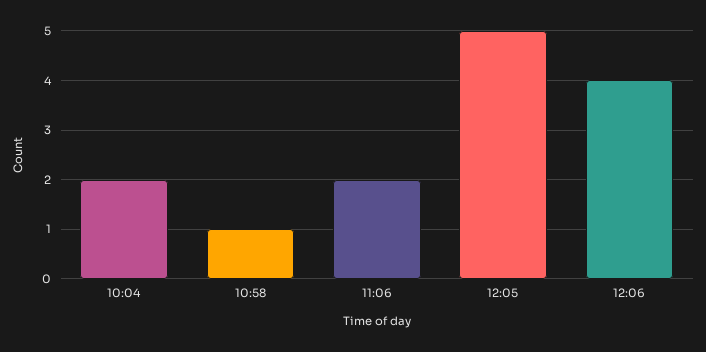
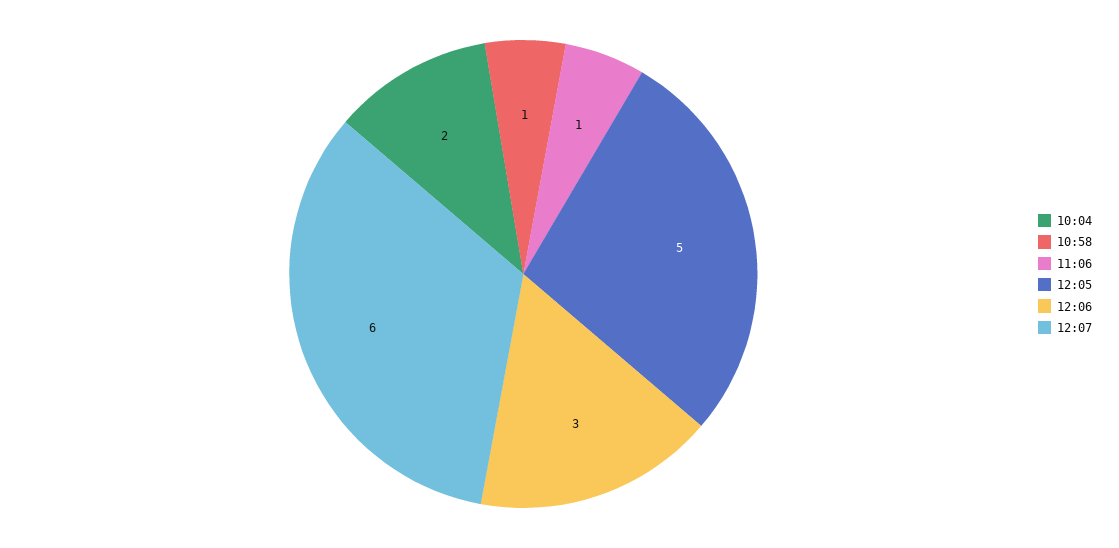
11:06: 2 -> 1
12:06: 4 -> 3
12:07: none -> 6

